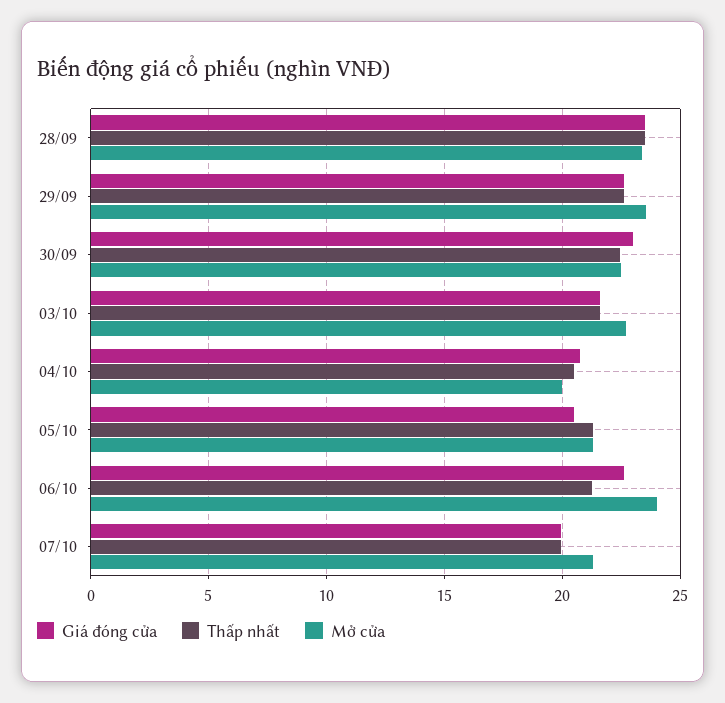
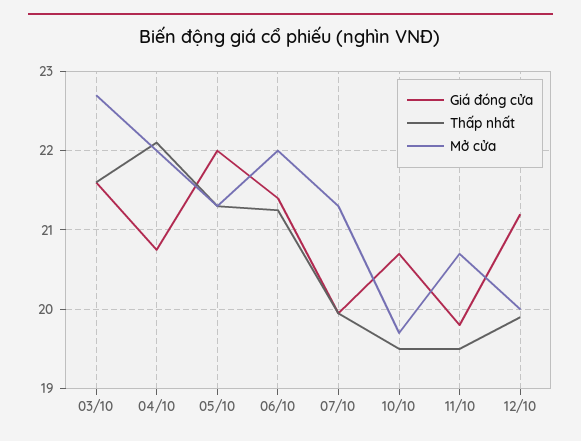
Giá đóng cửa, 28/09: 23.5 -> none
Thấp nhất, 28/09: 23.5 -> none
Mở cửa, 28/09: 23.5 -> none
Giá đóng cửa, 29/09: 22.5 -> none
Thấp nhất, 29/09: 22.5 -> none
Mở cửa, 29/09: 23.5 -> none
Giá đóng cửa, 30/09: 23 -> none
Thấp nhất, 30/09: 22.5 -> none
Mở cửa, 30/09: 22.5 -> none
Thấp nhất, 04/10: 20.5 -> 22.1
Mở cửa, 04/10: 20 -> 22
Giá đóng cửa, 05/10: 20.5 -> 22
Giá đóng cửa, 06/10: 22.5 -> 21.4
Mở cửa, 06/10: 24 -> 22
Giá đóng cửa, 10/10: none -> 20.7
Thấp nhất, 10/10: none -> 19.5
Mở cửa, 10/10: none -> 19.7
Giá đóng cửa, 11/10: none -> 19.8
Thấp nhất, 11/10: none -> 19.5
Mở cửa, 11/10: none -> 20.7
Giá đóng cửa, 12/10: none -> 21.2
Thấp nhất, 12/10: none -> 19.9
Mở cửa, 12/10: none -> 20

